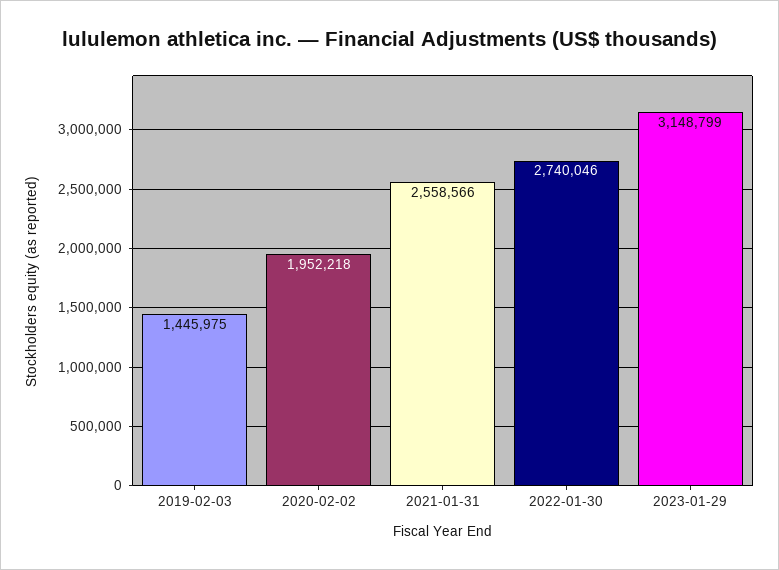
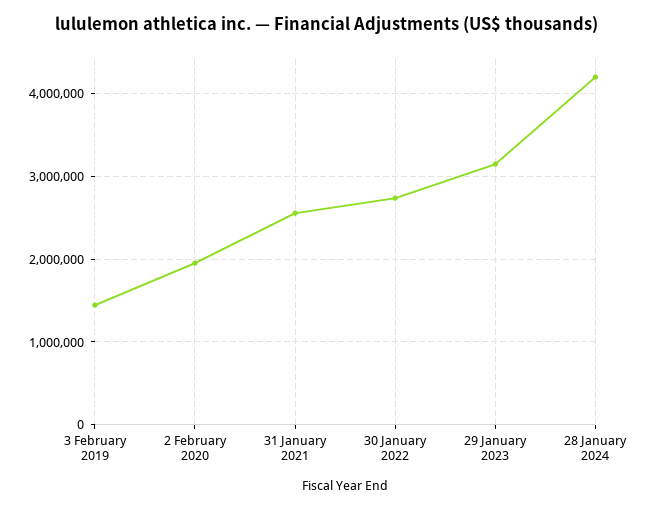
28 January 2024: none -> 4200000

